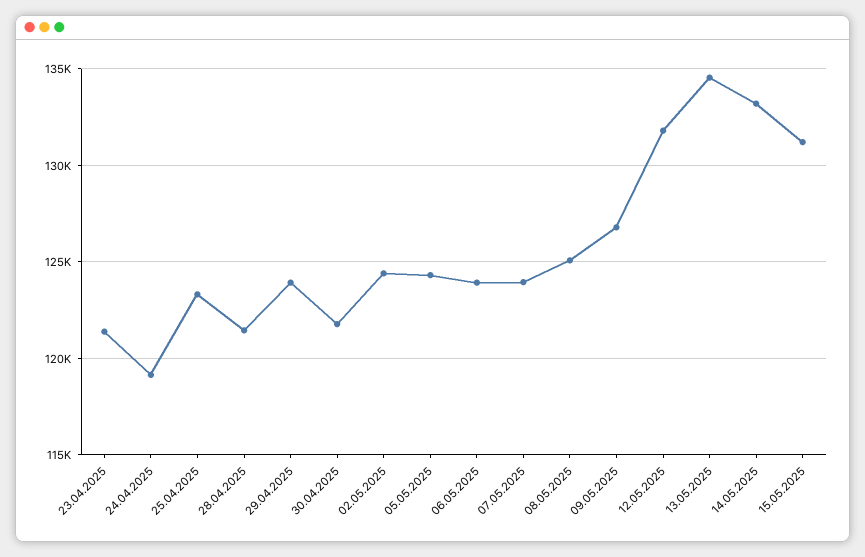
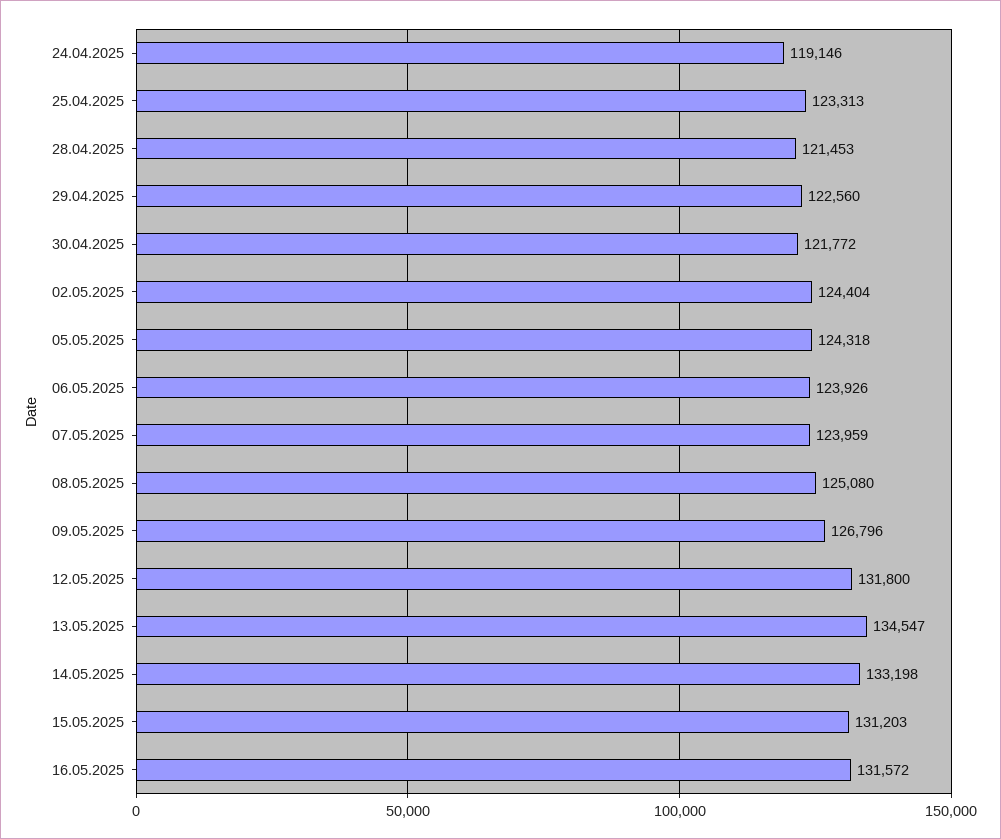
23.04.2025: 121500 -> none
29.04.2025: 124000 -> 122560
16.05.2025: none -> 131572

